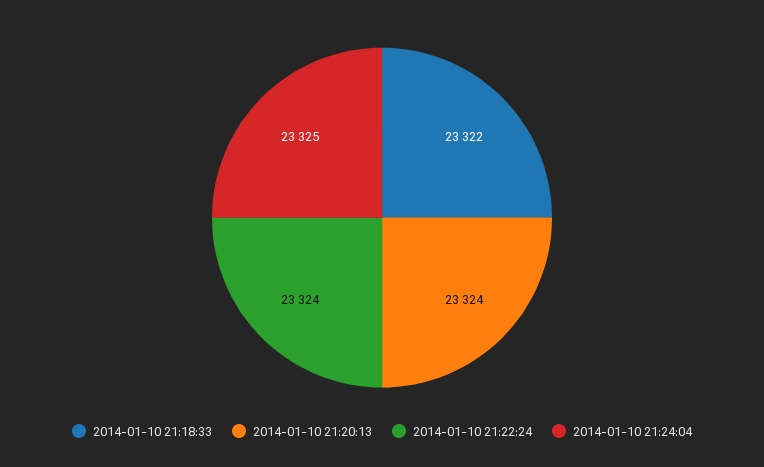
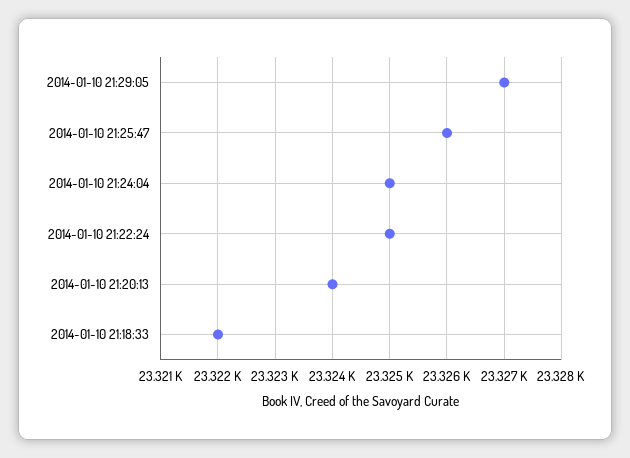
2014-01-10 21:22:24: 23324 -> 23325
2014-01-10 21:29:05: none -> 23327
2014-01-10 21:25:47: none -> 23326

